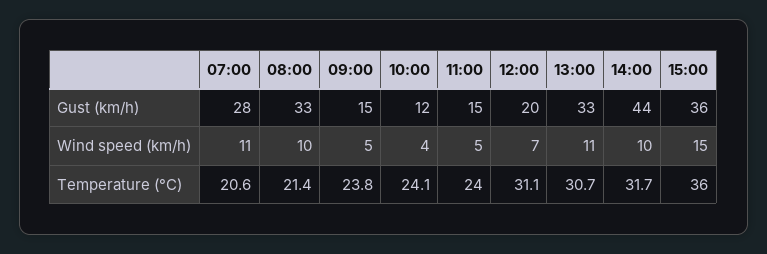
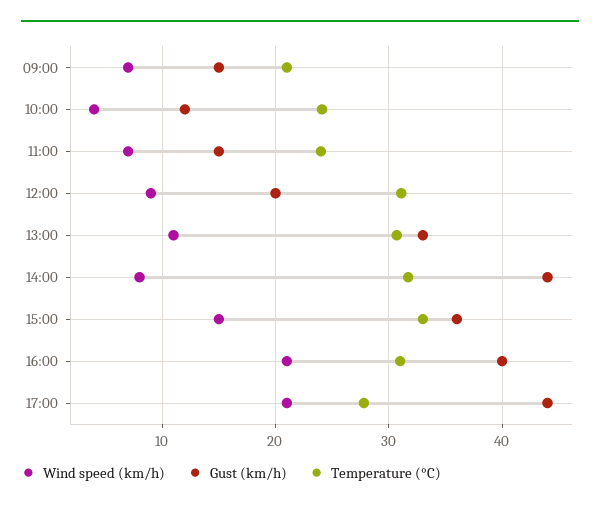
Gust (km/h), 07:00: 28 -> none
Gust (km/h), 08:00: 33 -> none
Wind speed (km/h), 07:00: 11 -> none
Wind speed (km/h), 08:00: 10 -> none
Wind speed (km/h), 09:00: 5 -> 7
Wind speed (km/h), 11:00: 5 -> 7
Wind speed (km/h), 12:00: 7 -> 9
Wind speed (km/h), 14:00: 10 -> 8
Temperature (°C), 07:00: 20.6 -> none
Temperature (°C), 08:00: 21.4 -> none
Temperature (°C), 09:00: 23.8 -> 21
Temperature (°C), 15:00: 36 -> 33
Wind speed (km/h), 16:00: none -> 21
Gust (km/h), 16:00: none -> 40
Temperature (°C), 16:00: none -> 31
Wind speed (km/h), 17:00: none -> 21
Gust (km/h), 17:00: none -> 44
Temperature (°C), 17:00: none -> 28

